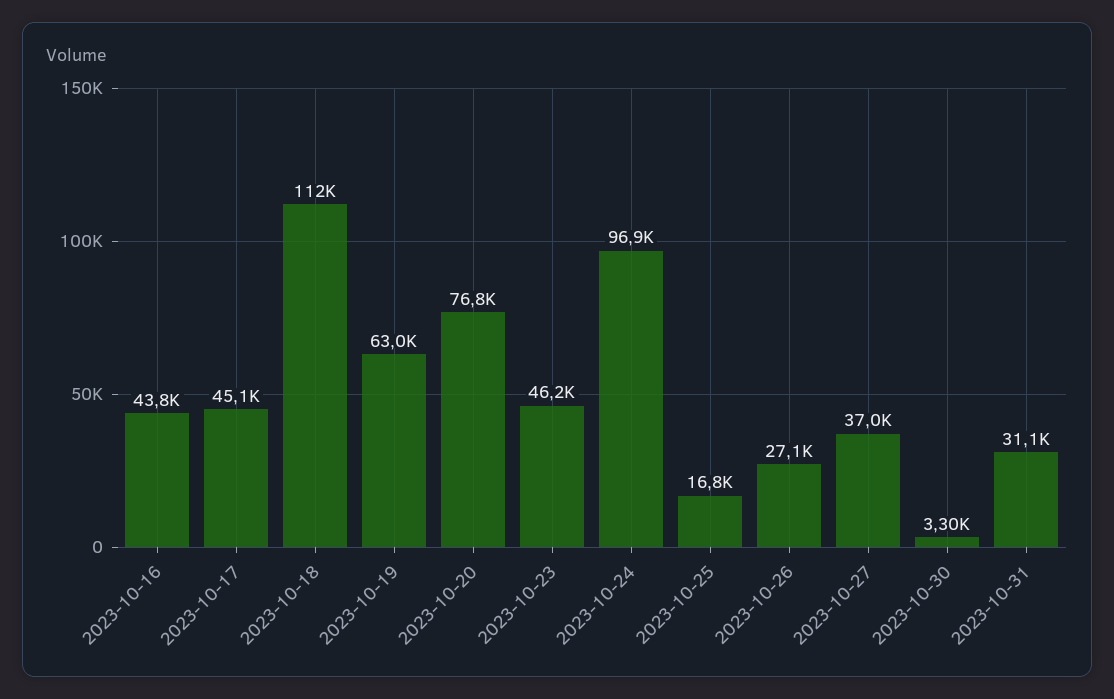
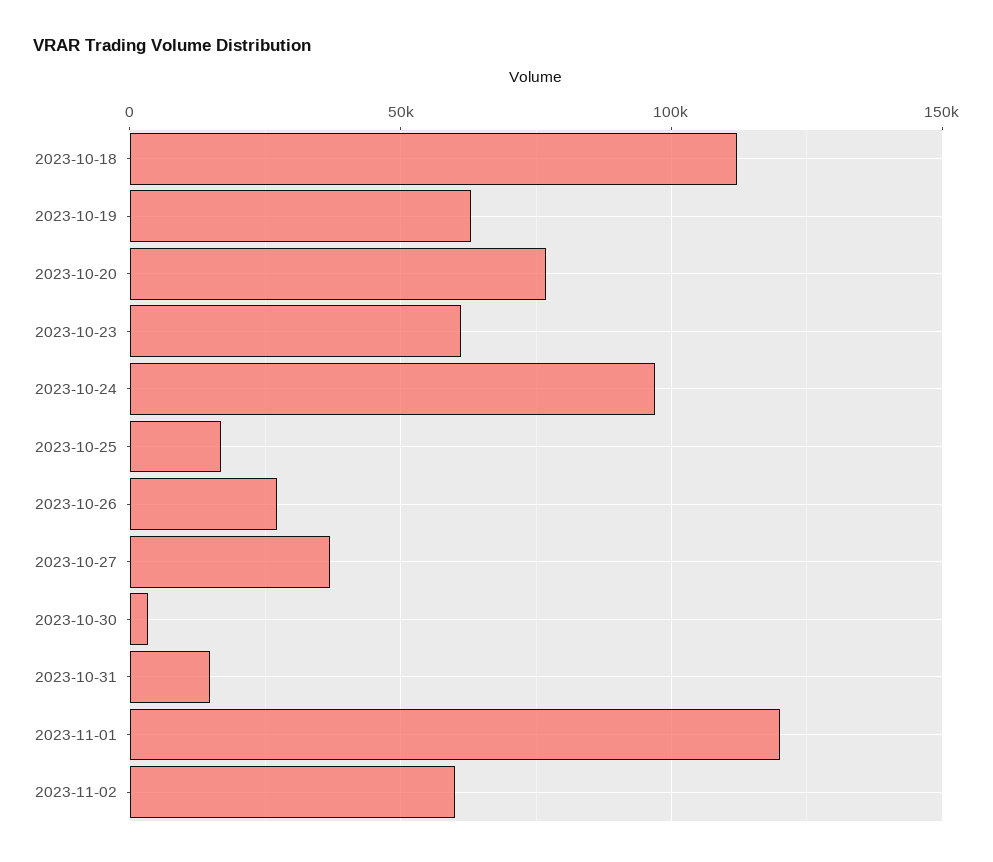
2023-10-16: 43800 -> none
2023-10-17: 45100 -> none
2023-10-23: 46200 -> 60000
2023-10-31: 31100 -> 15000
2023-11-01: none -> 120000
2023-11-02: none -> 60000

